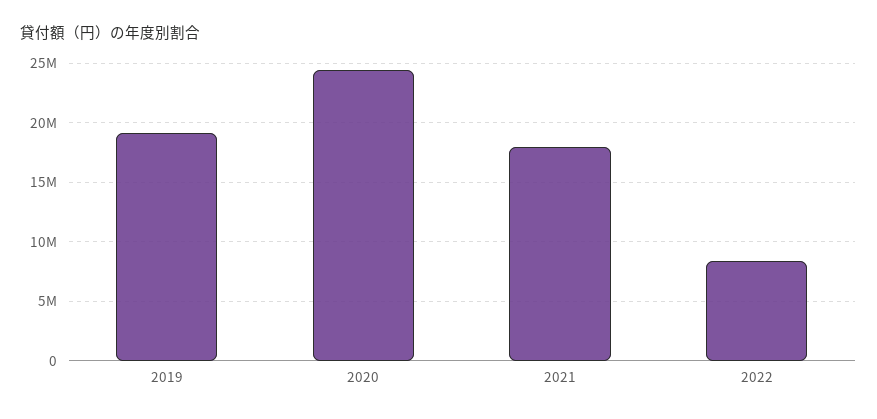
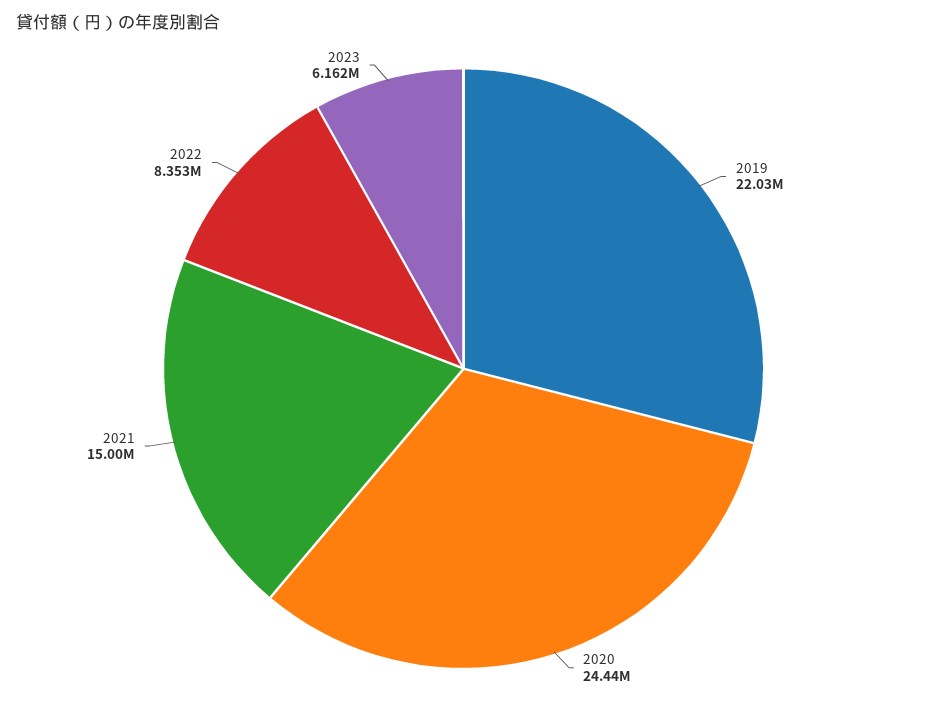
2019: 19000000 -> 22030000
2021: 18000000 -> 15000000
2023: none -> 6162000

